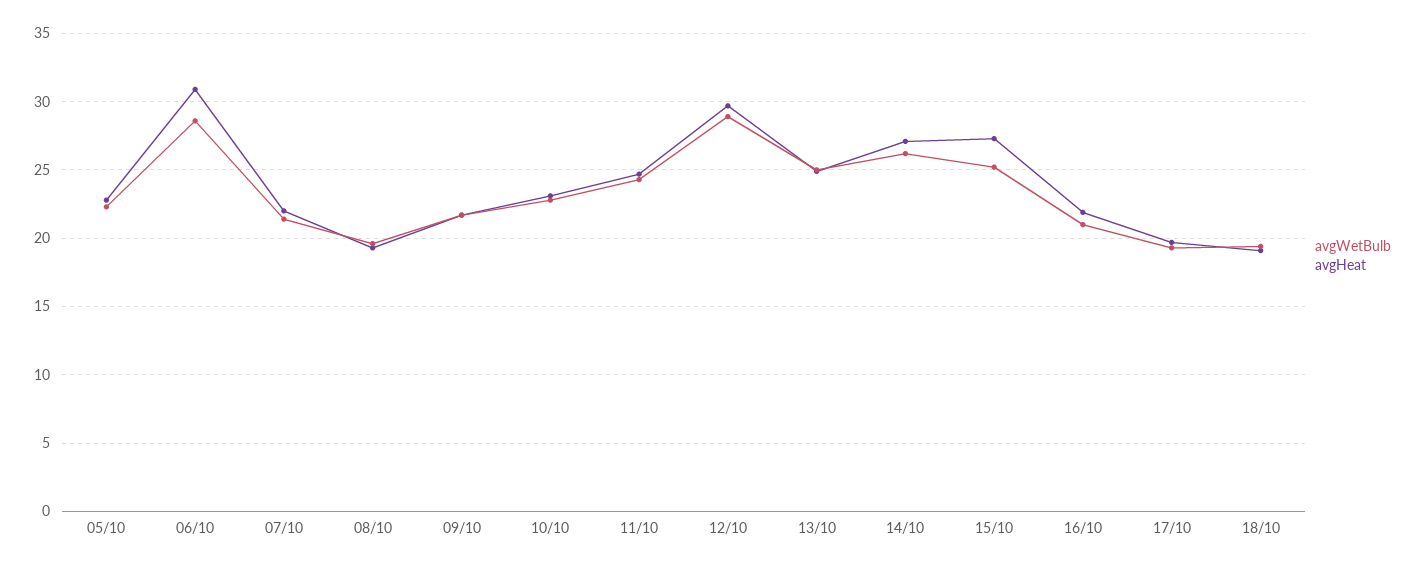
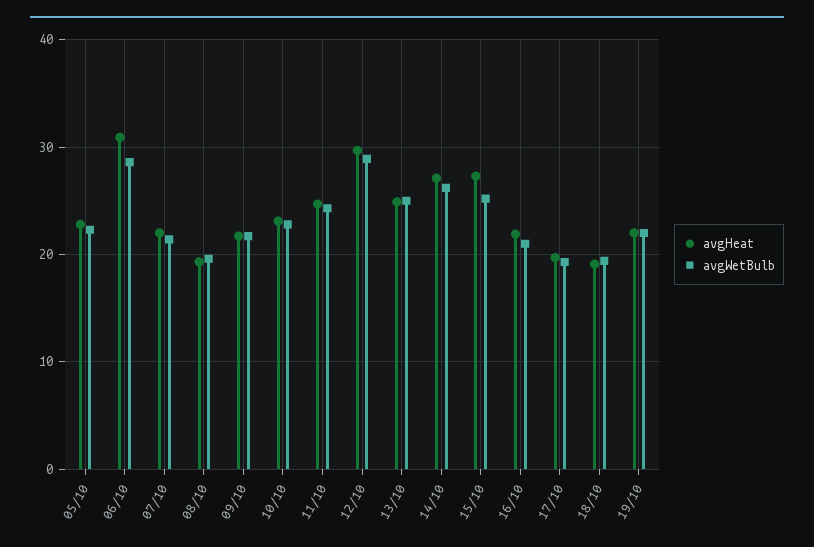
avgHeat, 19/10: none -> 22
avgWetBulb, 19/10: none -> 22

